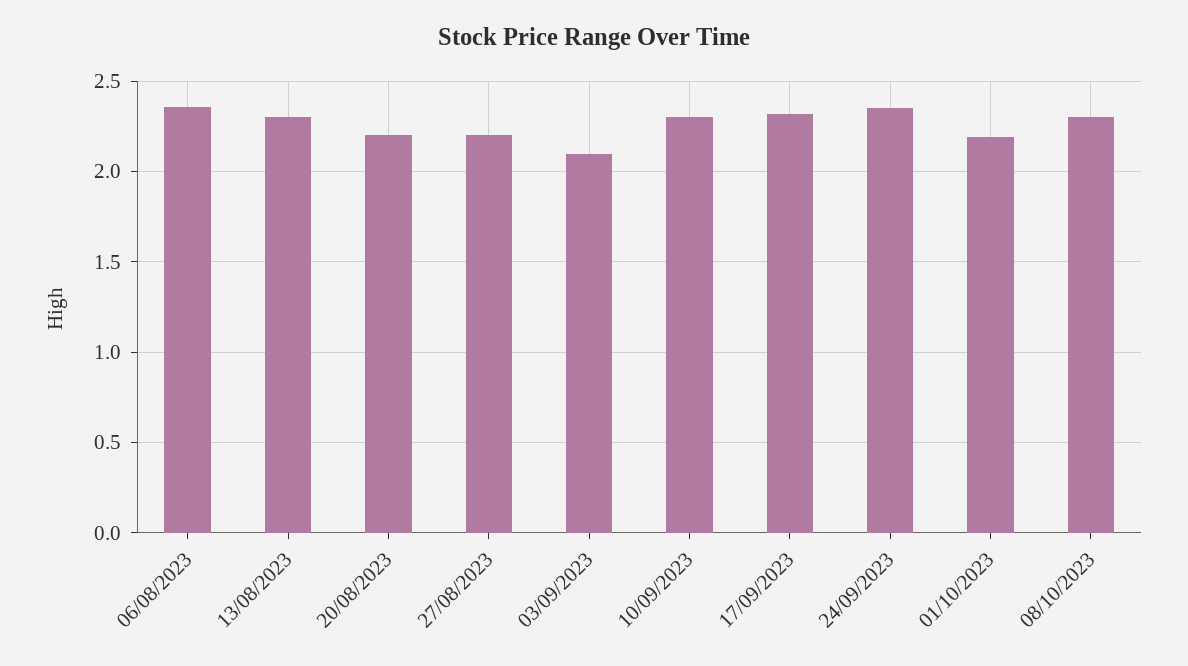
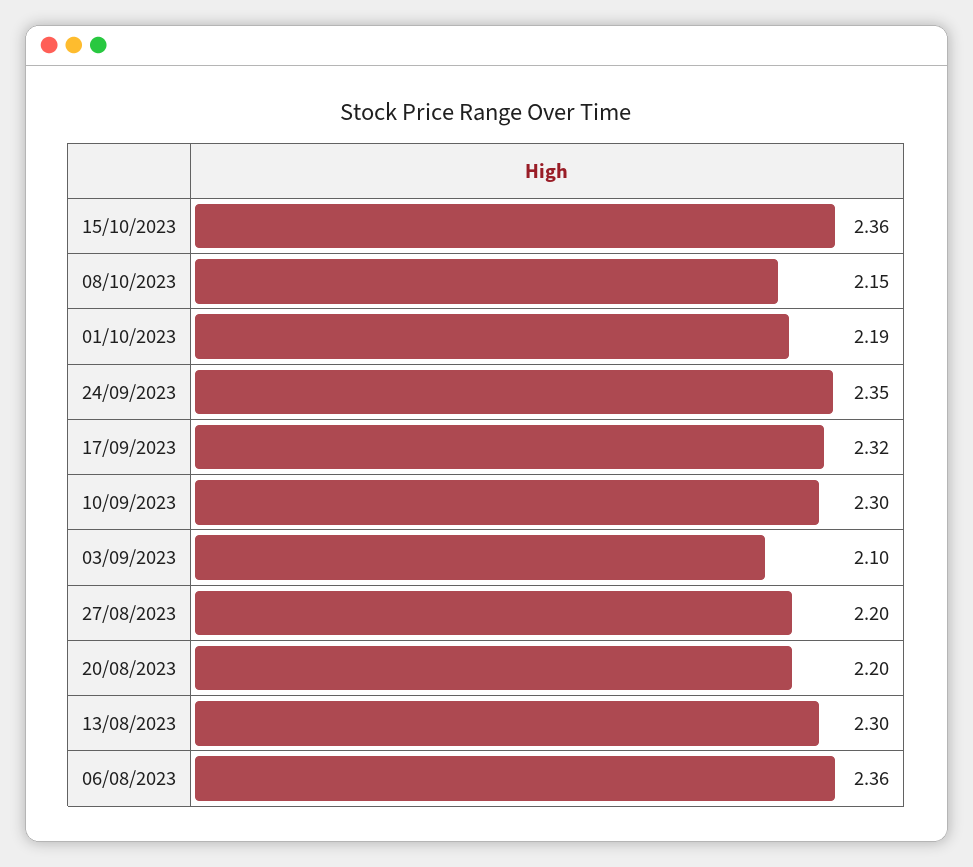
08/10/2023: 2.3 -> 2.15
15/10/2023: none -> 2.36

